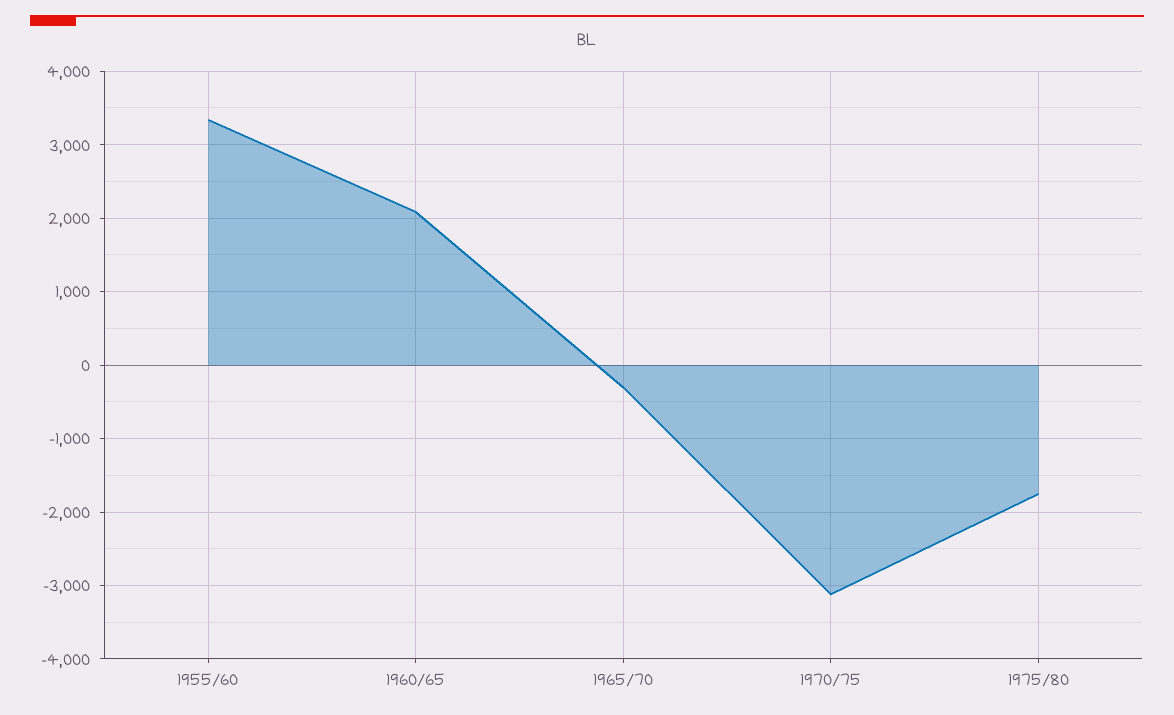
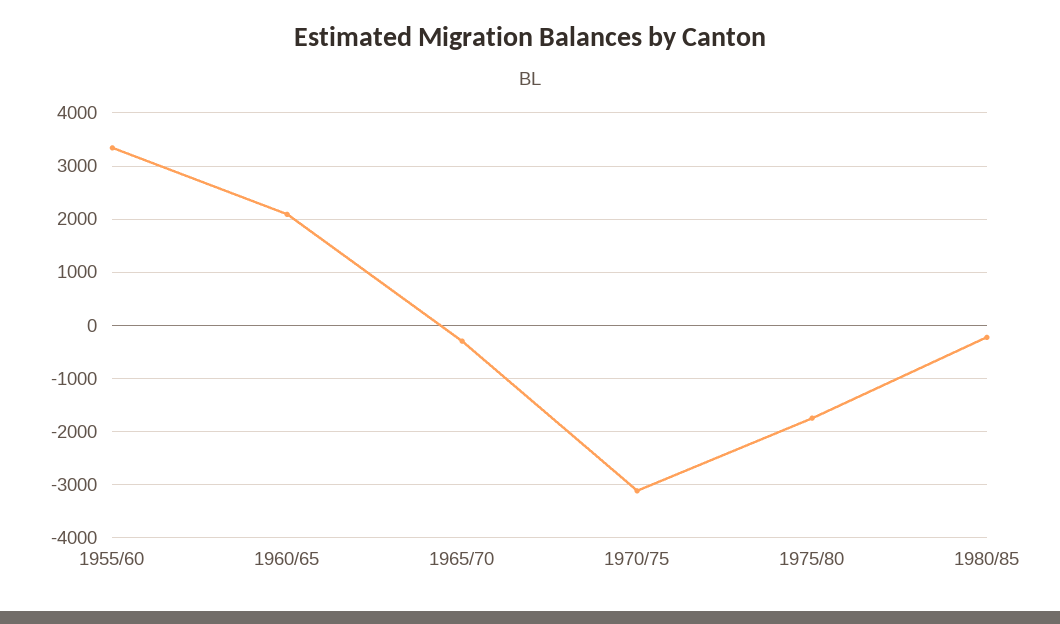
1980/85: none -> -200

